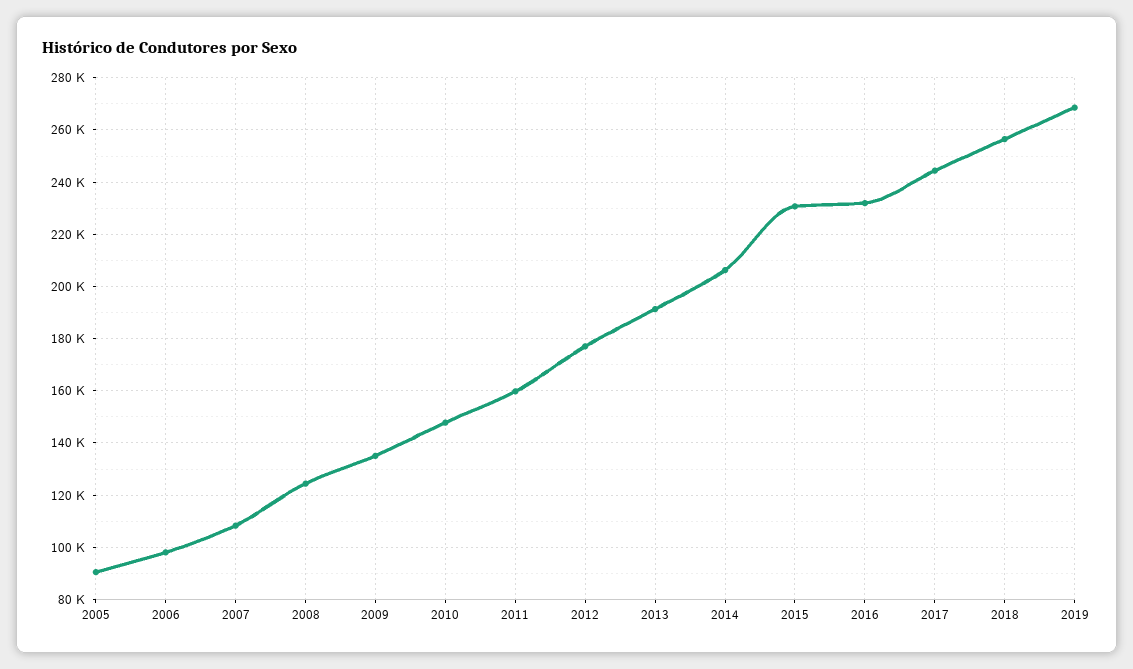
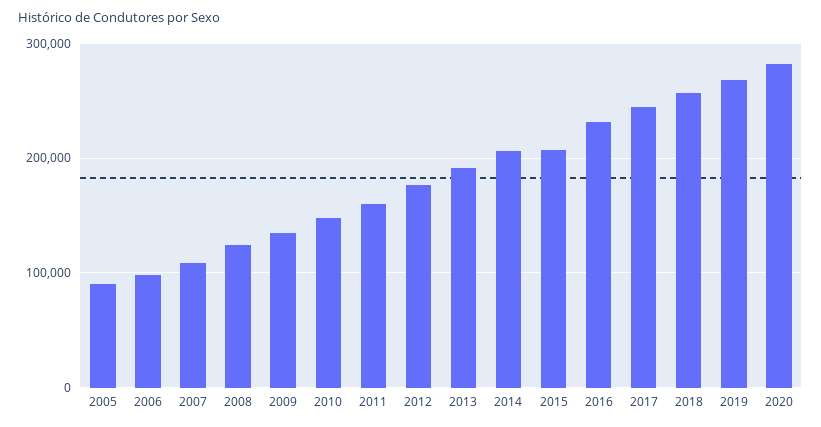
2015: 230000 -> 210000
2020: none -> 280000

